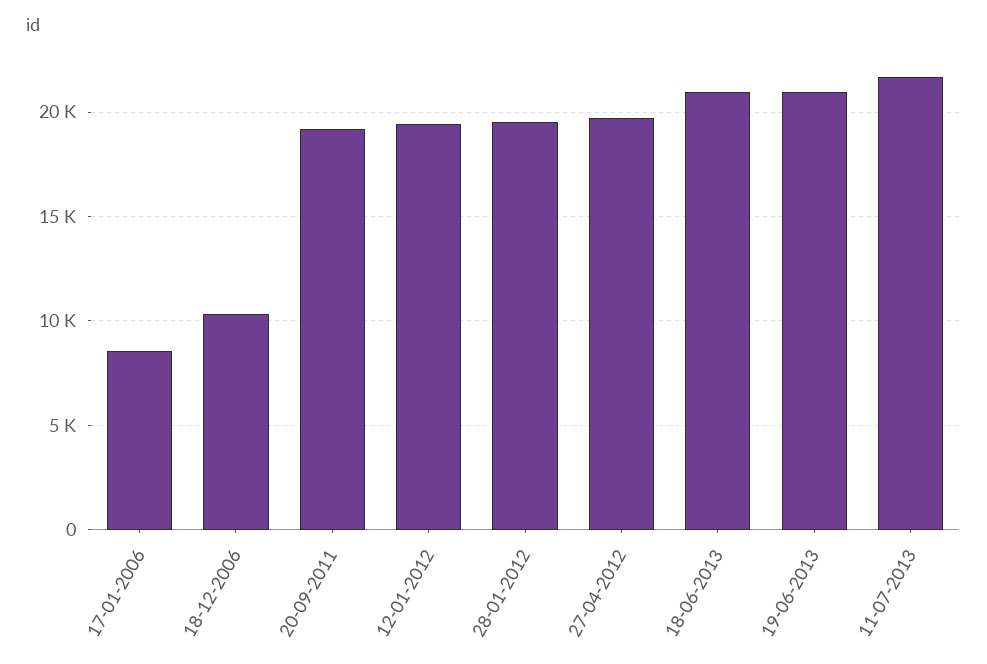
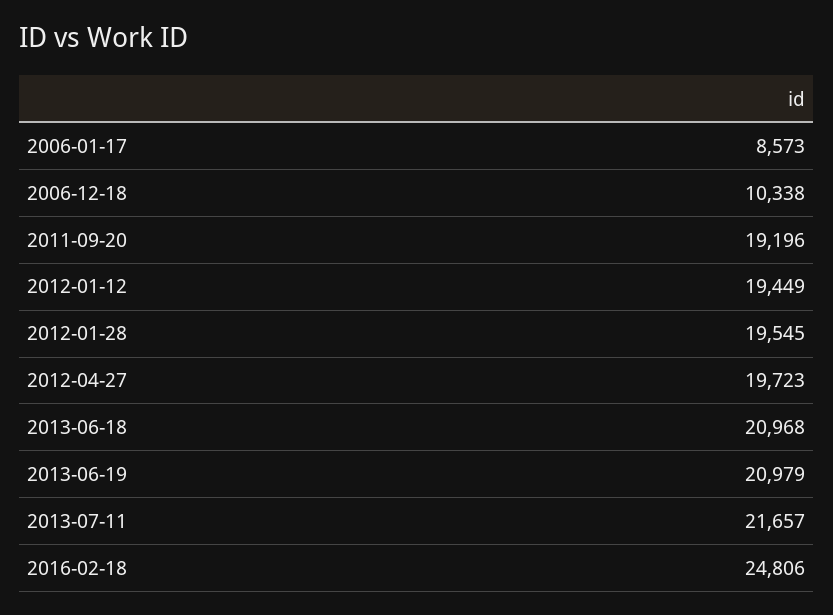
2016-02-18: none -> 24806

